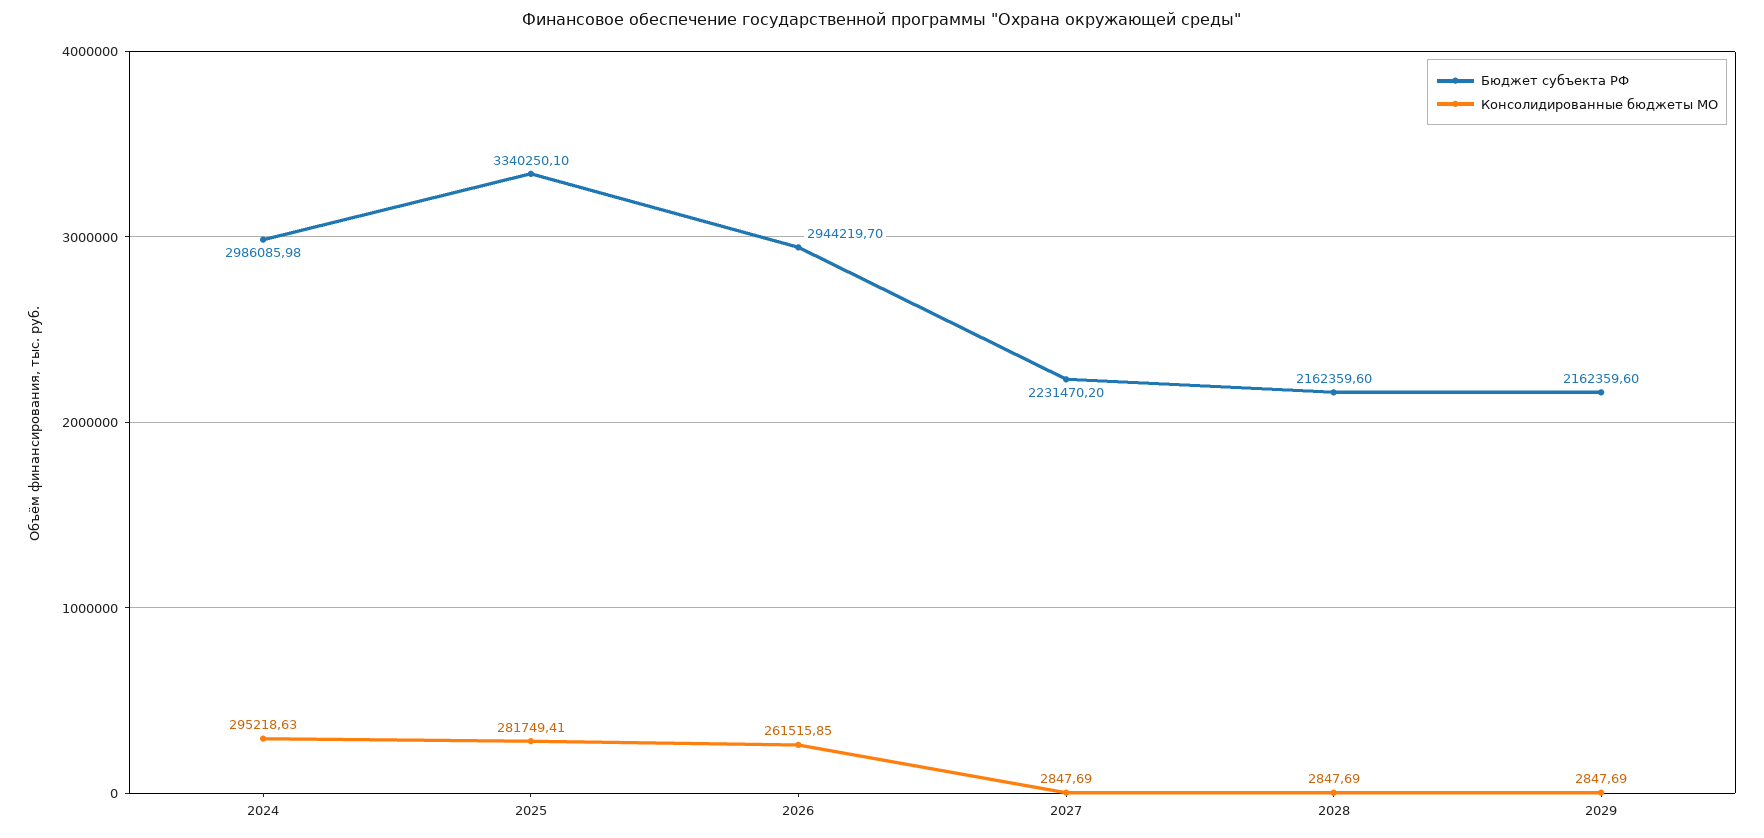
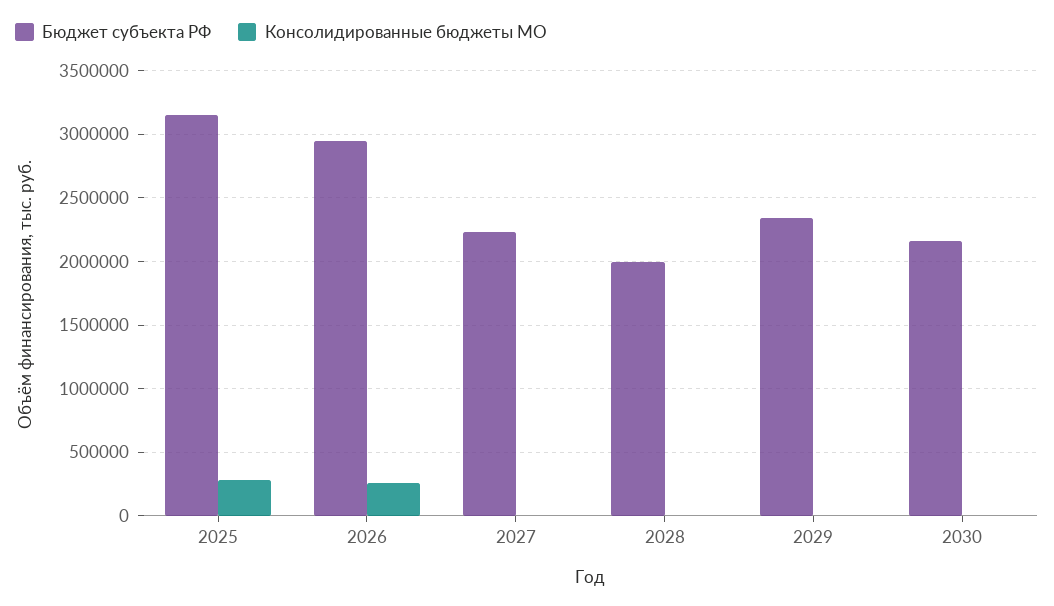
Бюджет субъекта РФ, 2024: 2986085.98 -> none
Консолидированные бюджеты МО, 2024: 295218.63 -> none
Бюджет субъекта РФ, 2025: 3340250.1 -> 3150000
Бюджет субъекта РФ, 2028: 2162359.6 -> 2000000
Бюджет субъекта РФ, 2029: 2162359.6 -> 2350000
Бюджет субъекта РФ, 2030: none -> 2150000
Консолидированные бюджеты МО, 2030: none -> 0

